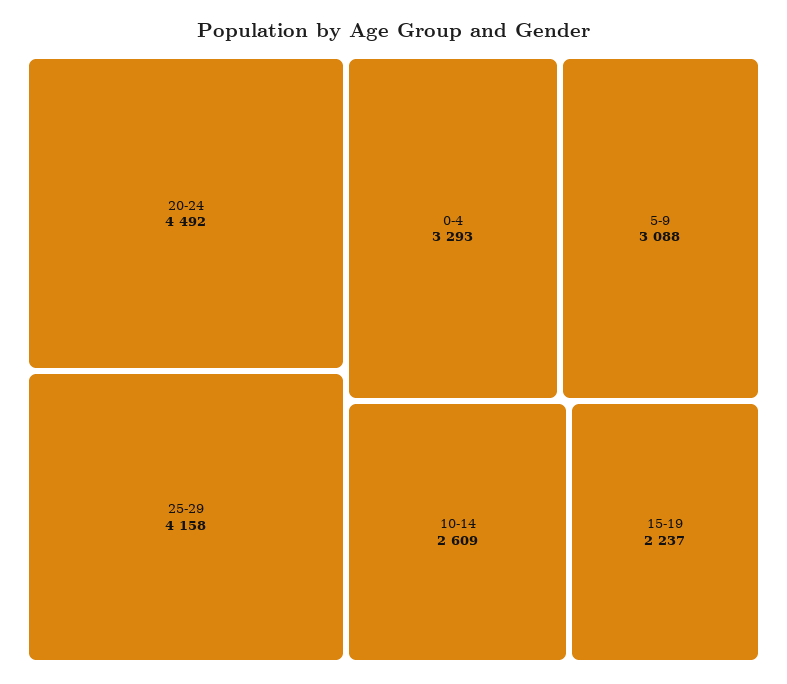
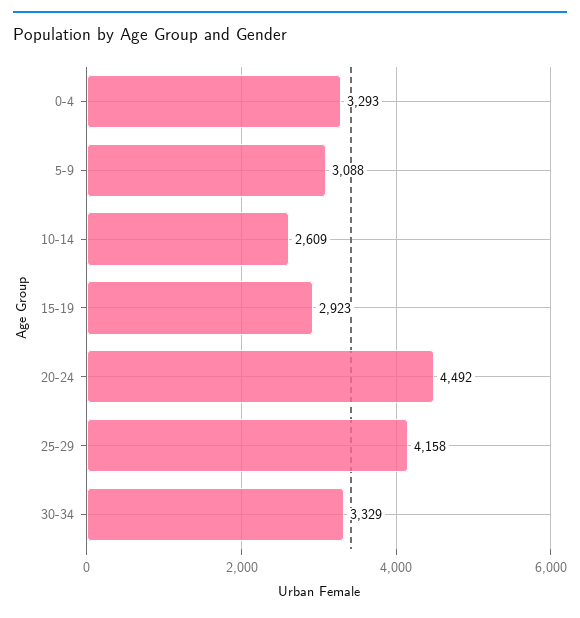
15-19: 2237 -> 2923
30-34: none -> 3329

